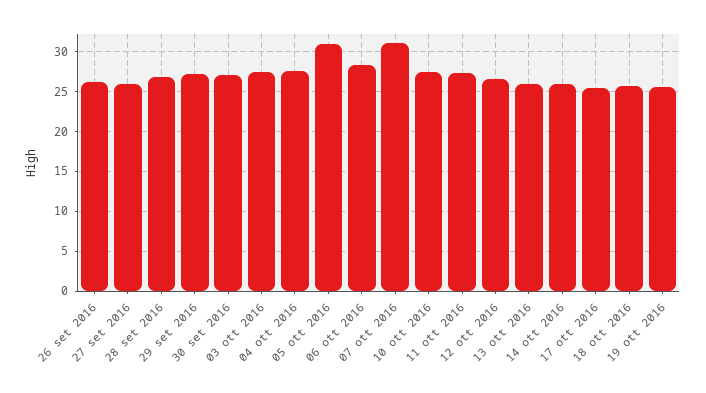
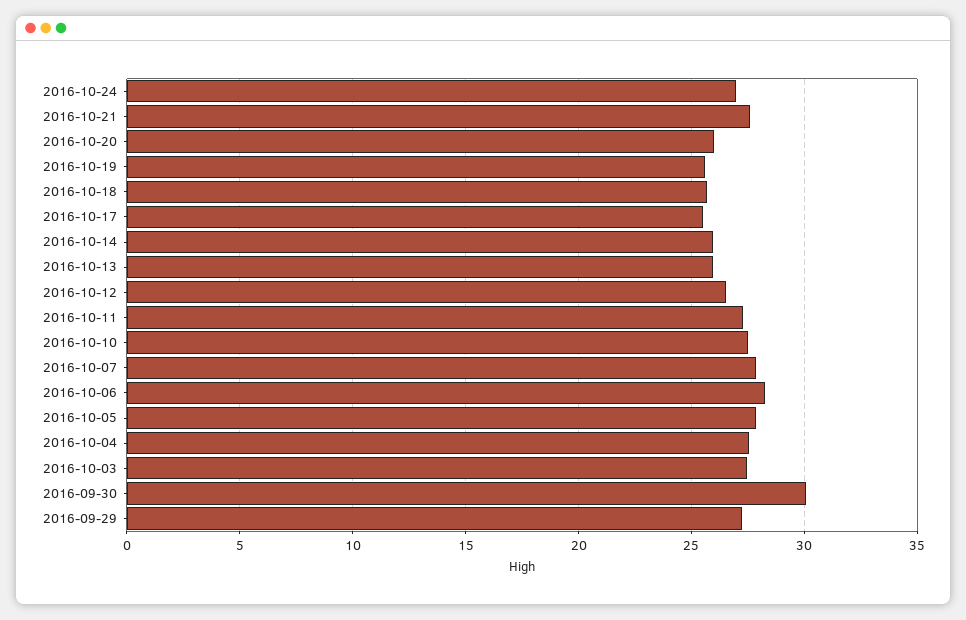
26 set 2016: 26 -> none
27 set 2016: 26 -> none
28 set 2016: 27 -> none
30 set 2016: 27 -> 30
05 ott 2016: 31 -> 28
07 ott 2016: 31 -> 28
2016-10-24: none -> 27
2016-10-21: none -> 27.5
2016-10-20: none -> 26

